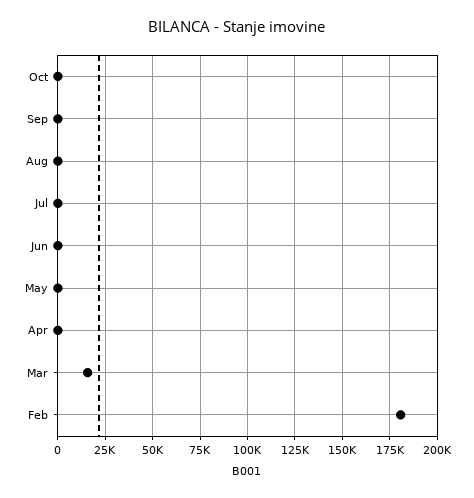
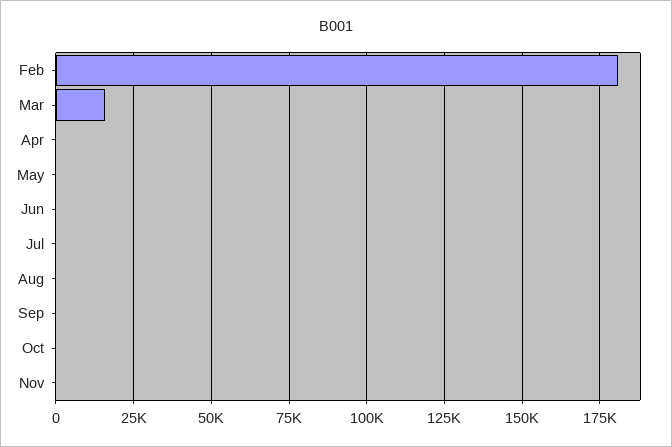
Nov: none -> 0

